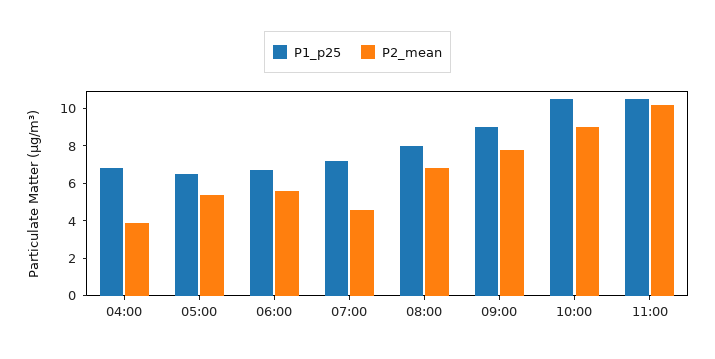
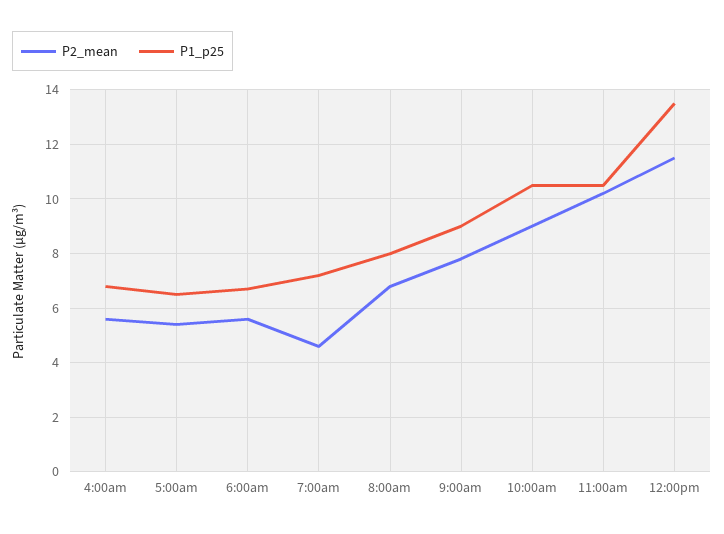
P2_mean, 04:00: 4 -> 5.5
P2_mean, 12:00pm: none -> 11.5
P1_p25, 12:00pm: none -> 13.5

